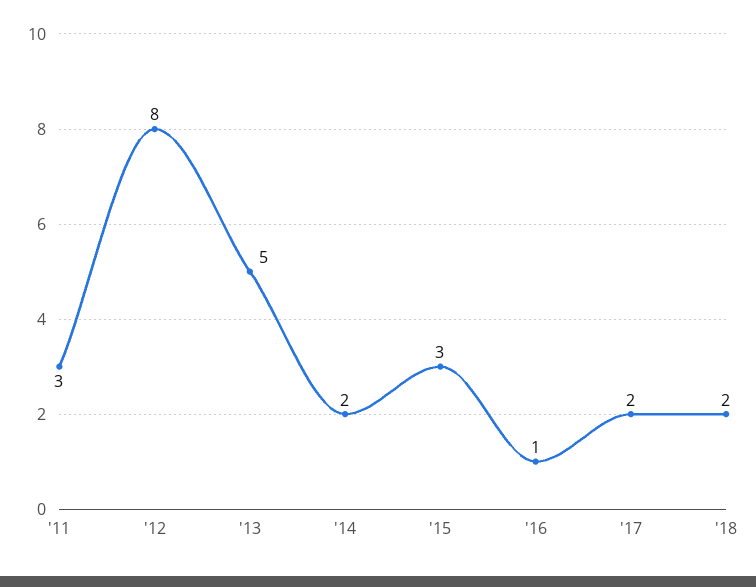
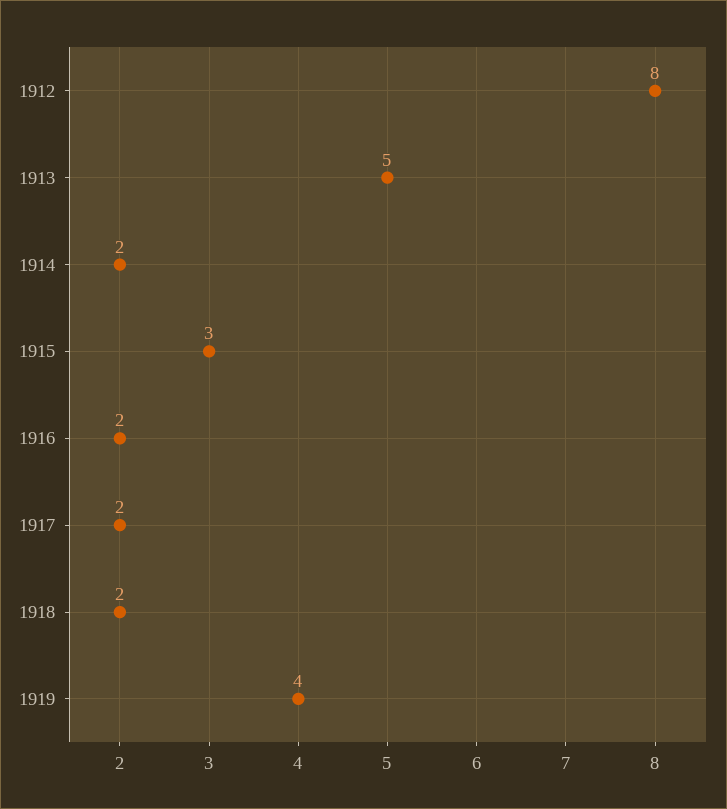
'11: 3 -> none
'16: 1 -> 2
1919: none -> 4

